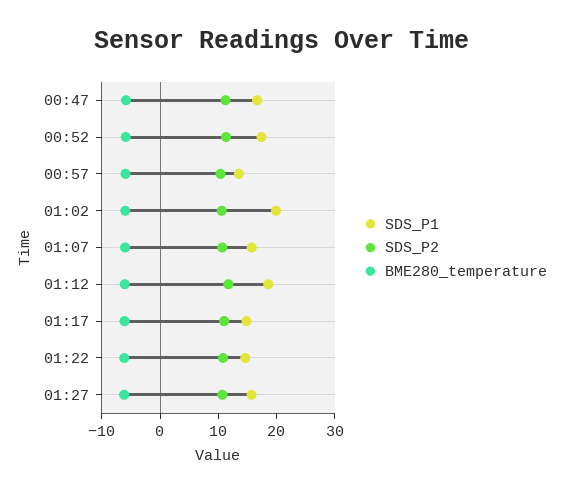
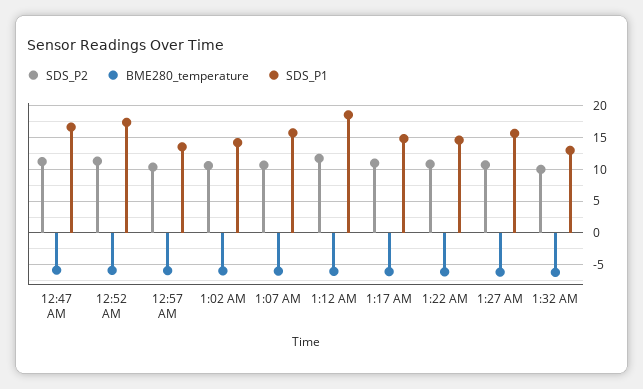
SDS_P1, 01:02: 20 -> 14
SDS_P2, 1:32 AM: none -> 10
BME280_temperature, 1:32 AM: none -> -6
SDS_P1, 1:32 AM: none -> 13

